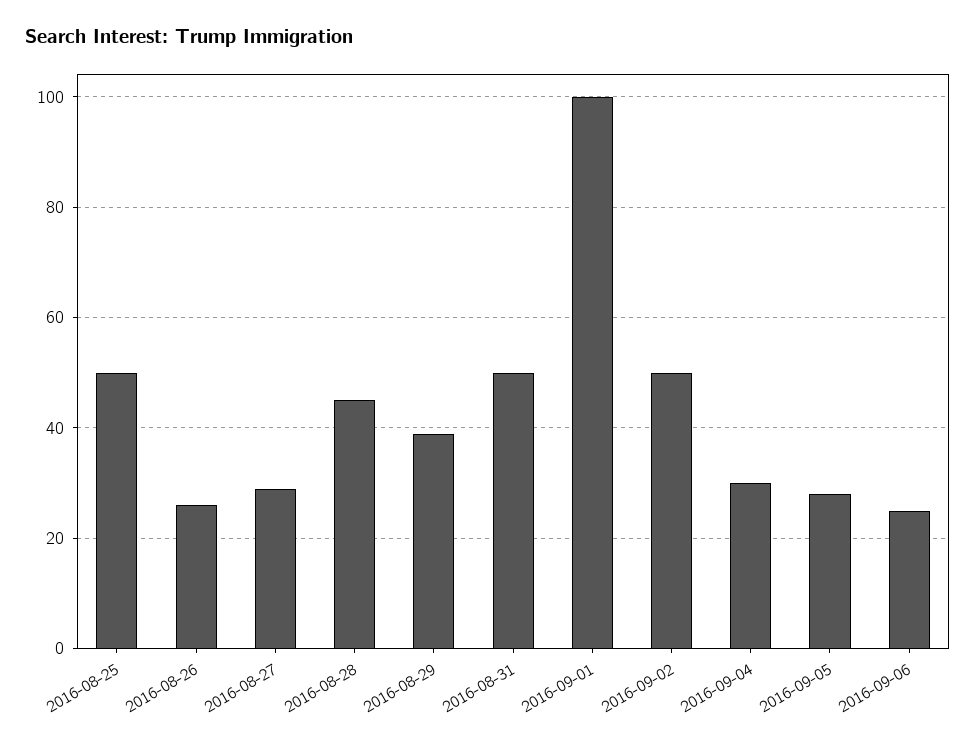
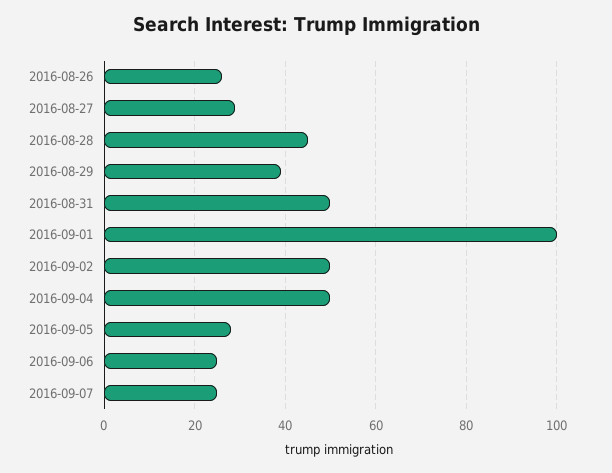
2016-08-25: 50 -> none
2016-09-04: 30 -> 50
2016-09-07: none -> 25

